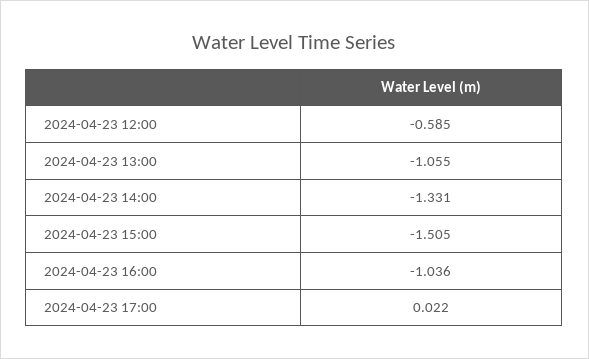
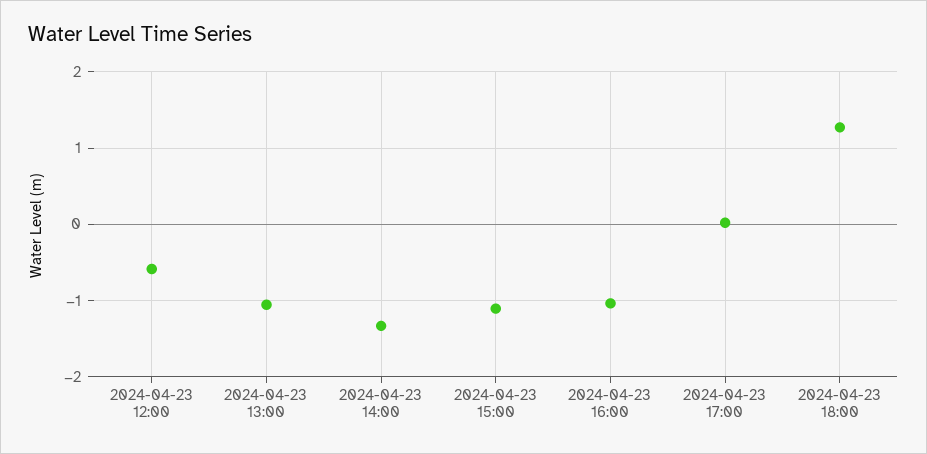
2024-04-23 15:00: -1.505 -> -1.1
2024-04-23 18:00: none -> 1.3

